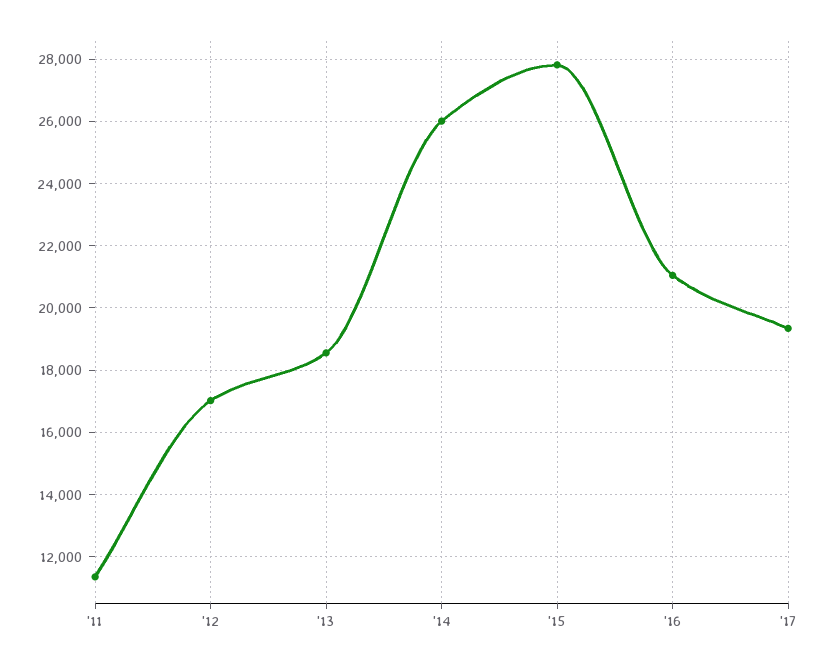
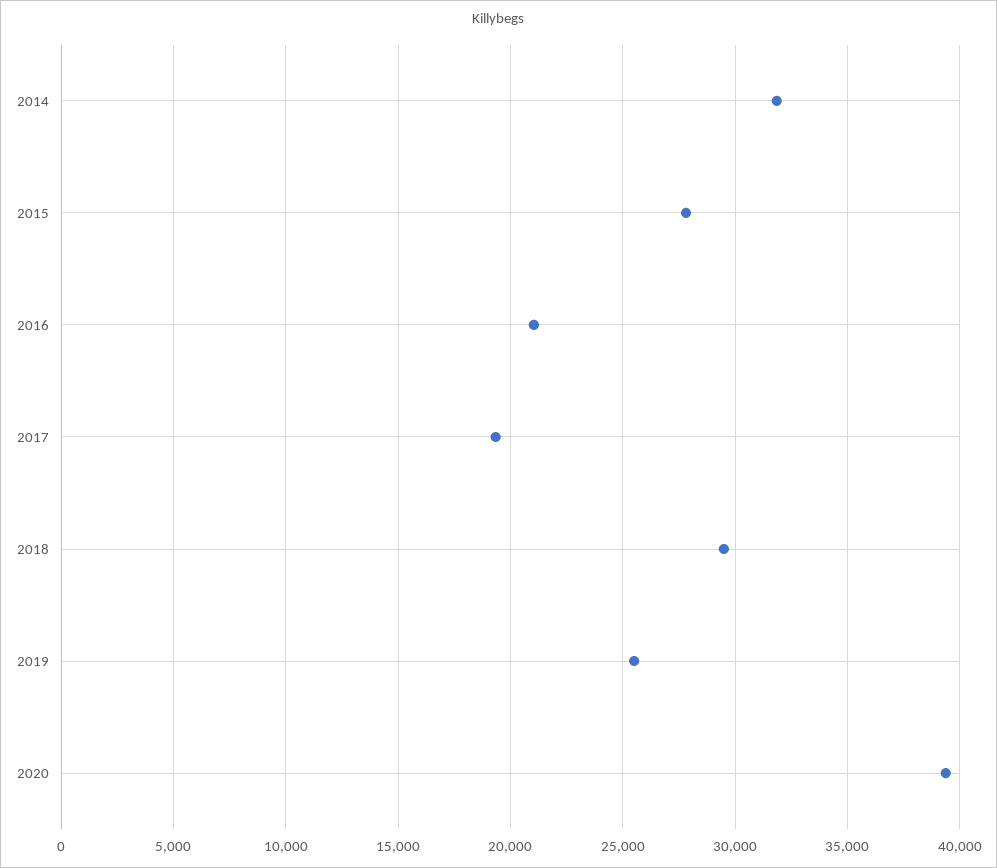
'11: 11400 -> none
'12: 17000 -> none
'13: 18600 -> none
'14: 26000 -> 32000
2018: none -> 29500
2019: none -> 25500
2020: none -> 39500

